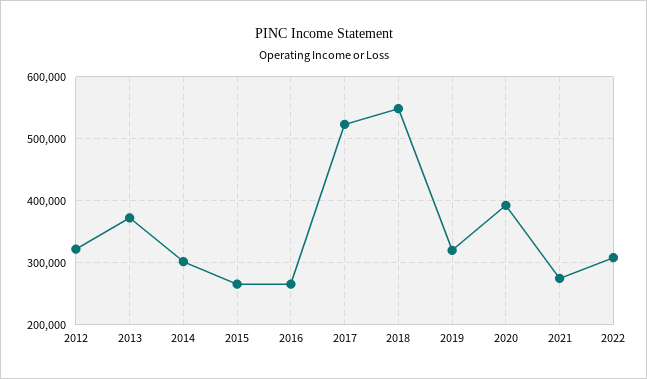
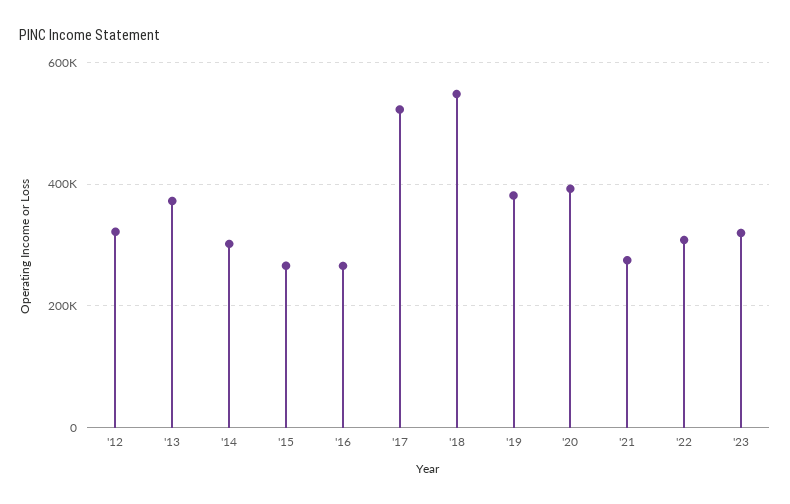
2019: 320000 -> 380000
'23: none -> 320000

